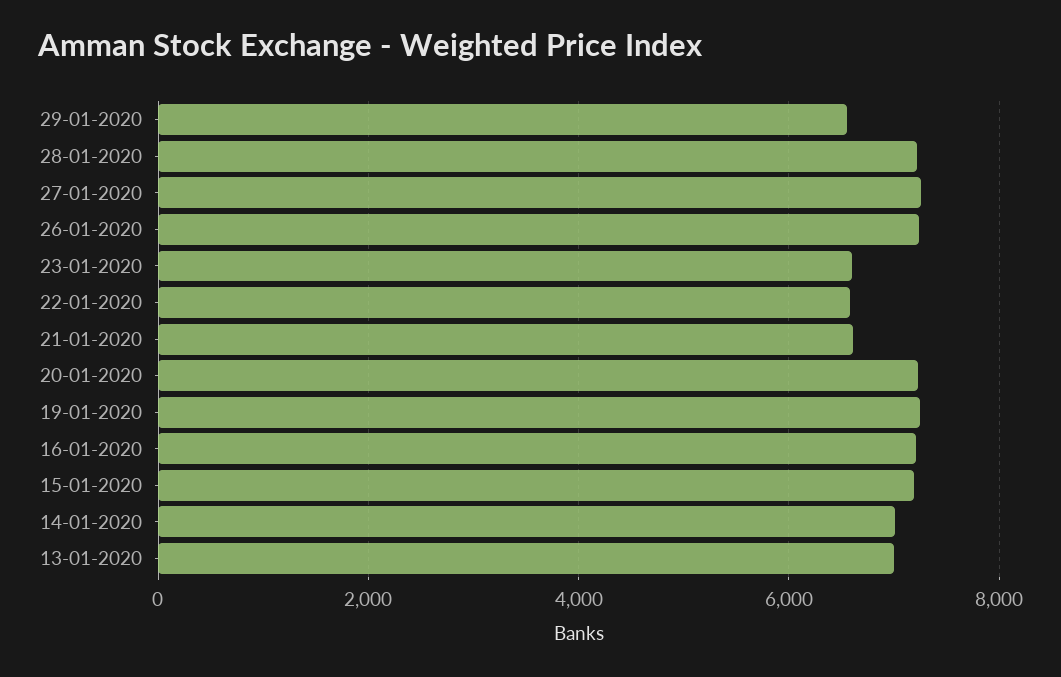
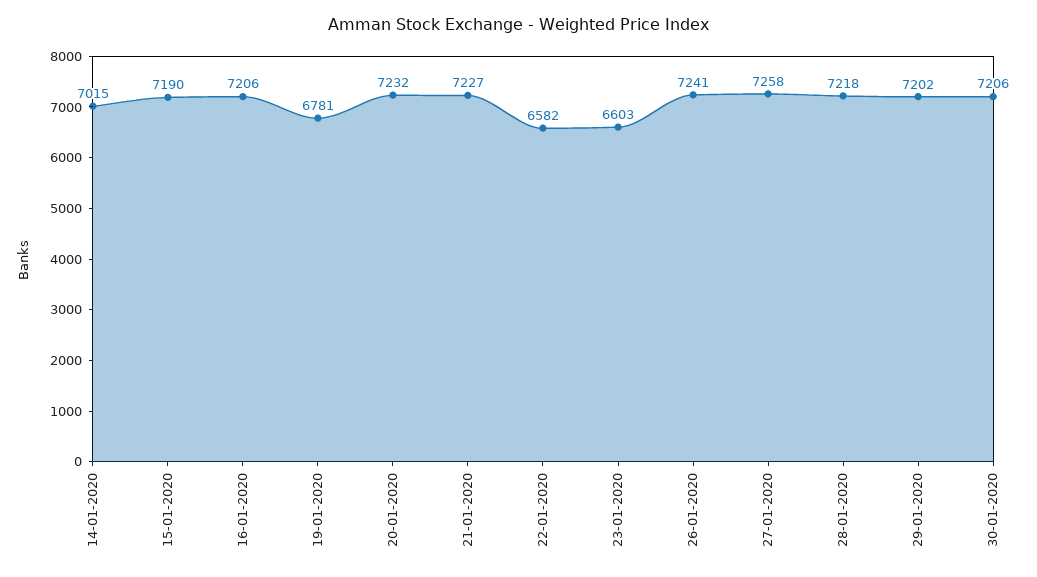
29-01-2020: 6600 -> 7202
21-01-2020: 6600 -> 7227
19-01-2020: 7200 -> 6781
13-01-2020: 7000 -> none
30-01-2020: none -> 7206

